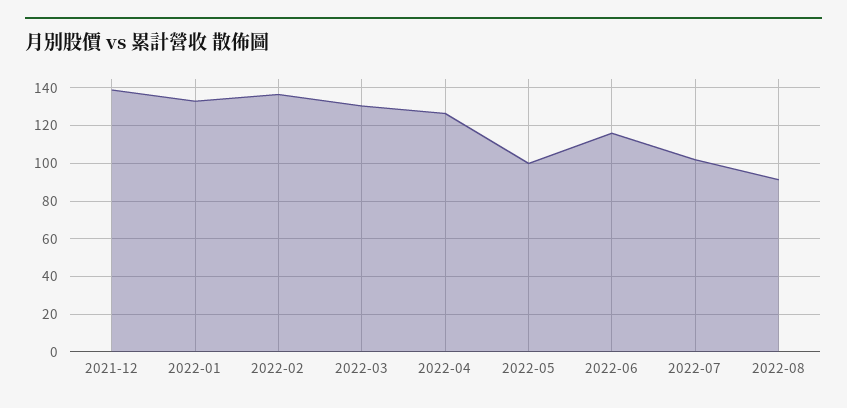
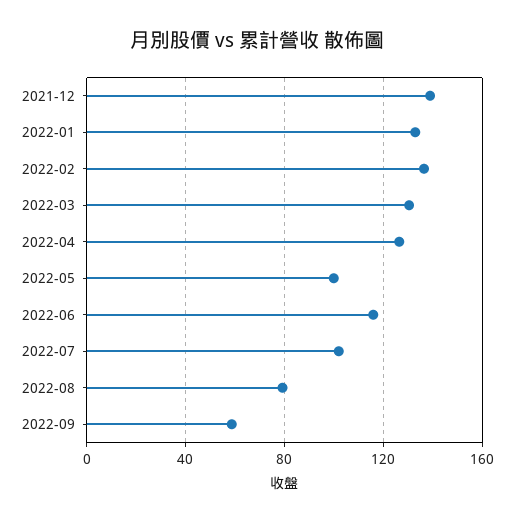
2022-08: 90 -> 80
2022-09: none -> 60

